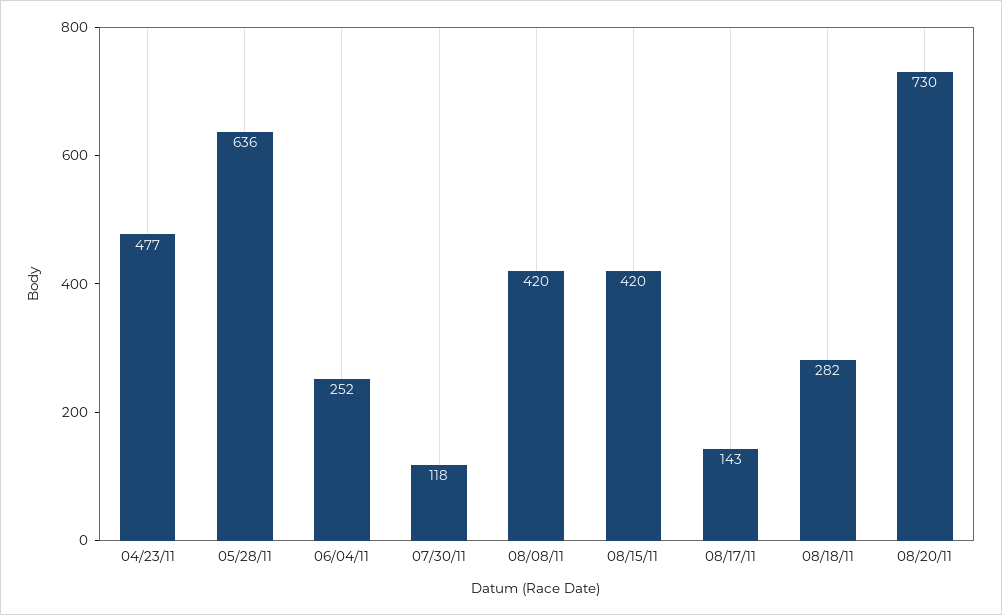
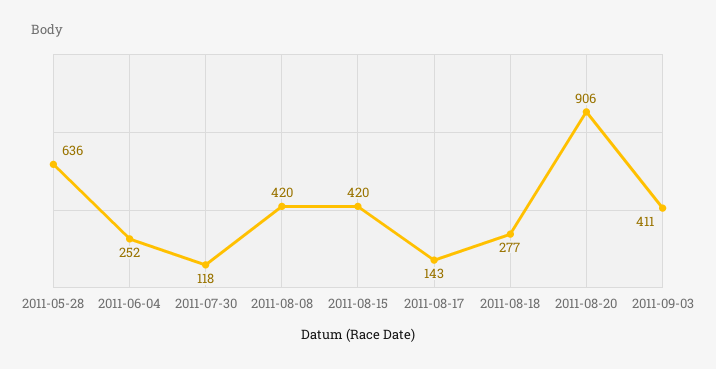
04/23/11: 477 -> none
08/18/11: 282 -> 277
08/20/11: 730 -> 906
2011-09-03: none -> 411

